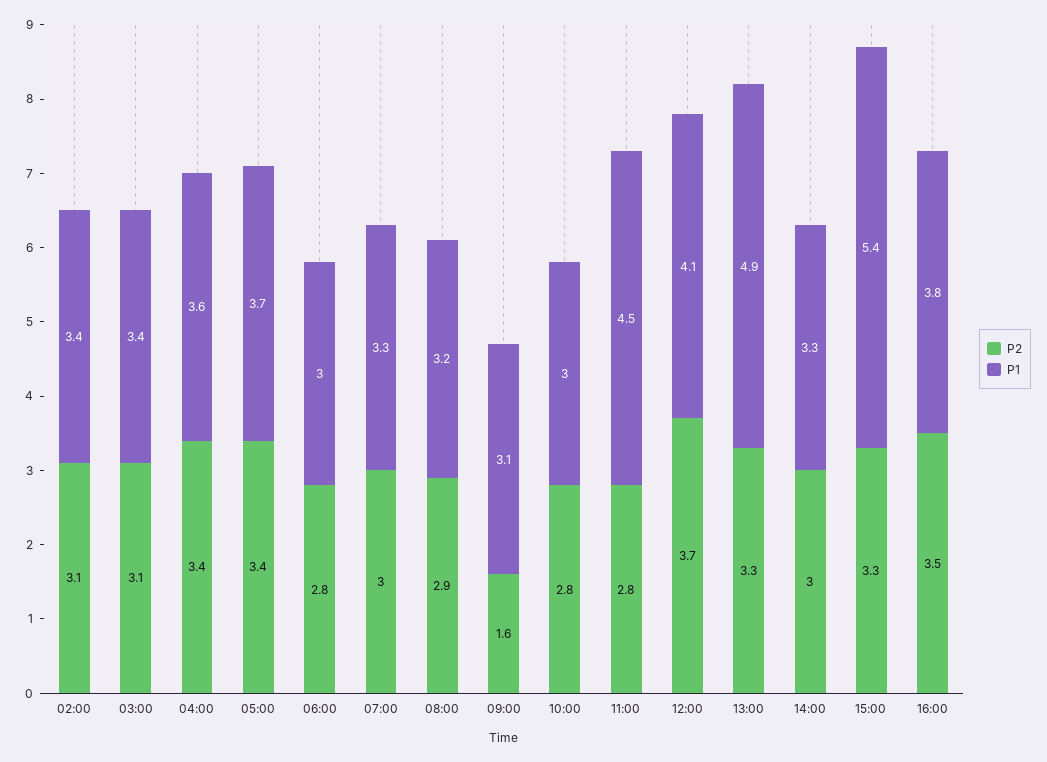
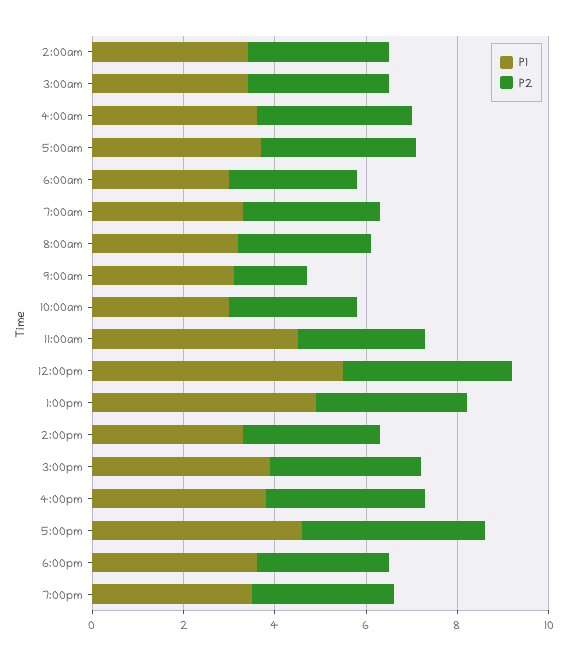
P1, 12:00: 4.1 -> 5.5
P1, 15:00: 5.4 -> 4
P1, 5:00pm: none -> 4.5
P2, 5:00pm: none -> 4
P1, 6:00pm: none -> 3.5
P2, 6:00pm: none -> 3
P1, 7:00pm: none -> 3.5
P2, 7:00pm: none -> 3

